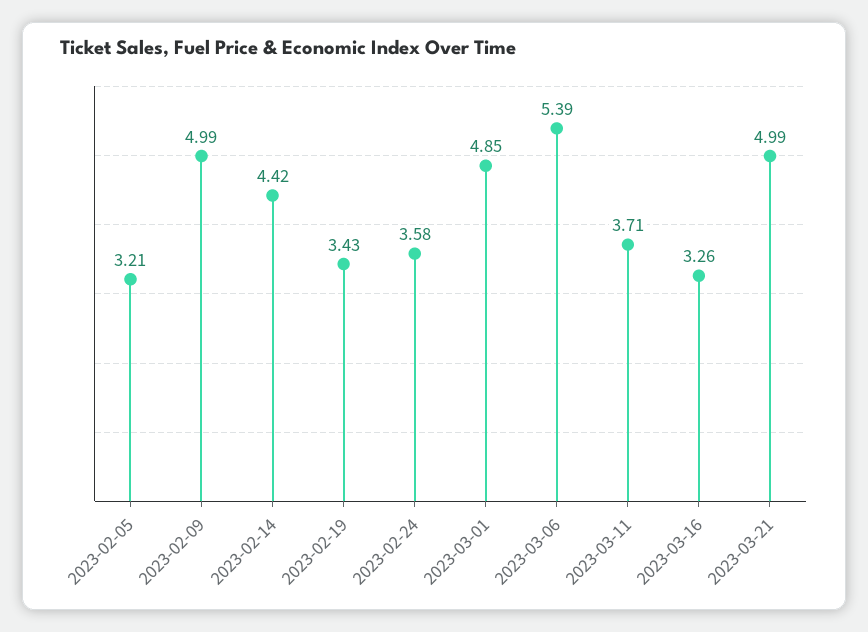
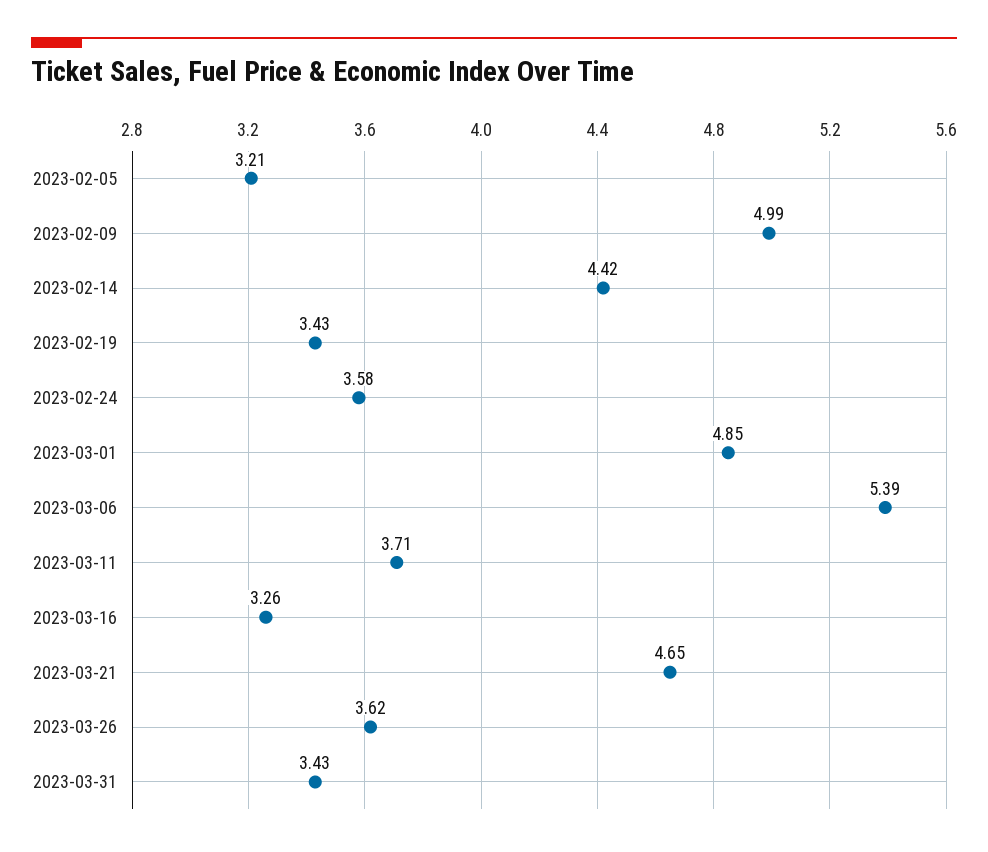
2023-03-21: 4.99 -> 4.65
2023-03-26: none -> 3.62
2023-03-31: none -> 3.43

